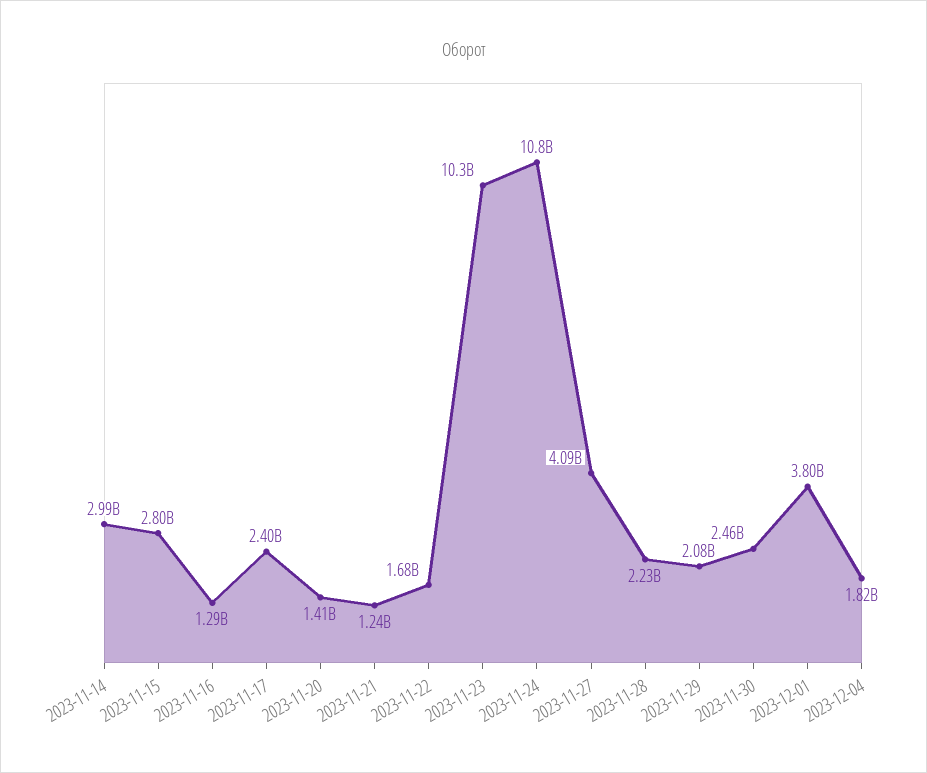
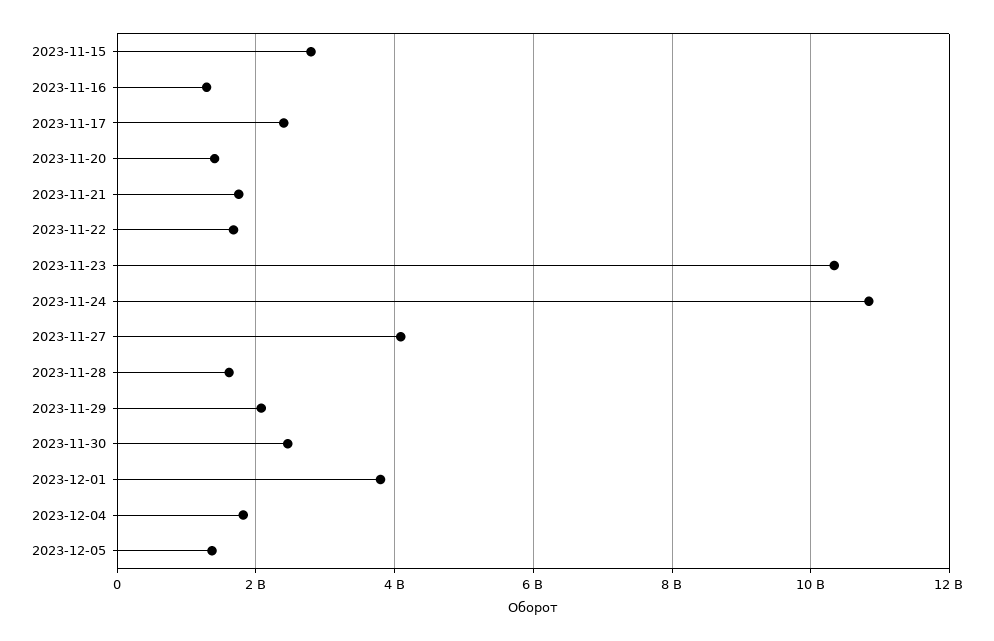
2023-11-14: 2990000000 -> none
2023-11-21: 1240000000 -> 1800000000
2023-11-28: 2230000000 -> 1600000000
2023-12-05: none -> 1400000000

